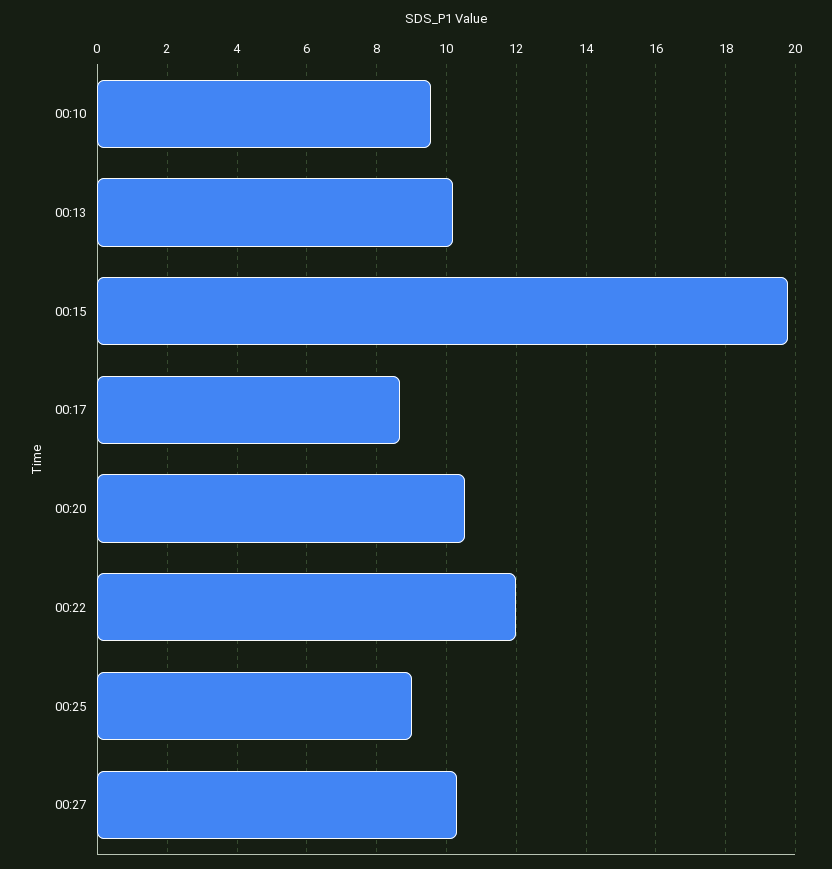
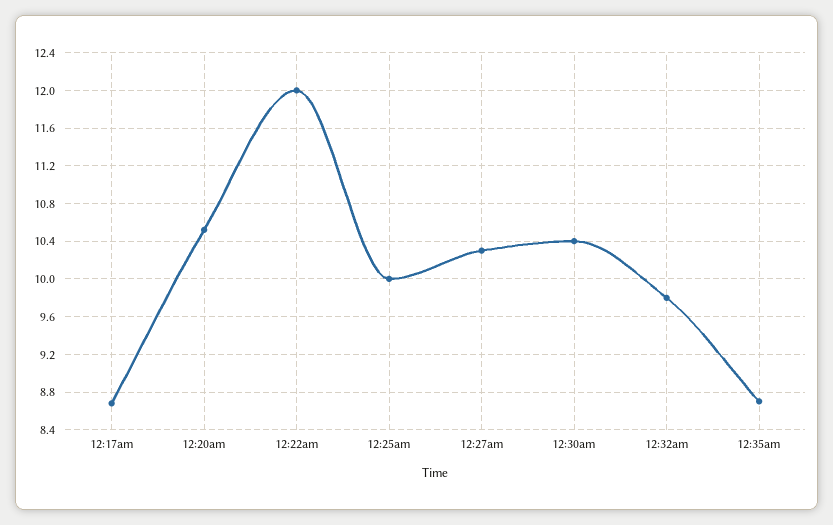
00:10: 9.6 -> none
00:13: 10.2 -> none
00:15: 19.8 -> none
00:25: 9 -> 10
12:30am: none -> 10.4
12:32am: none -> 9.8
12:35am: none -> 8.7

